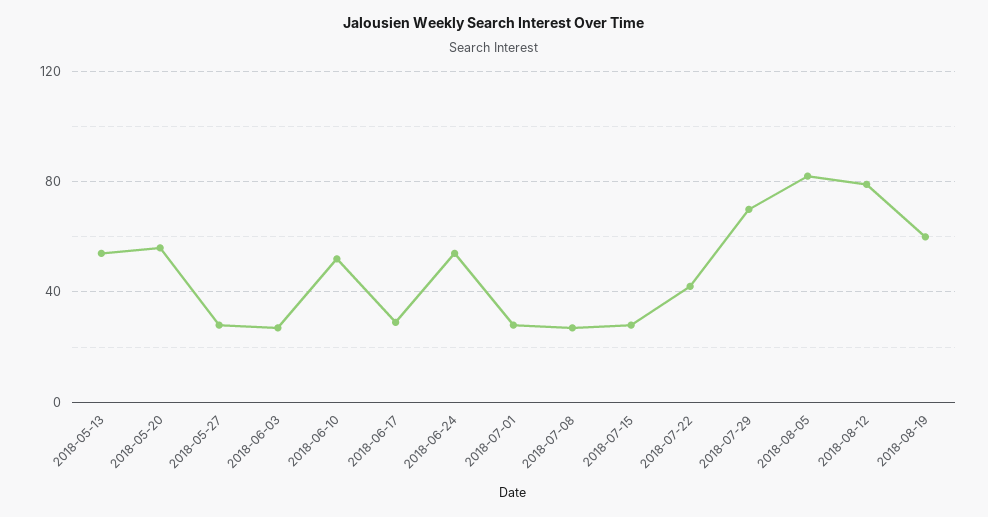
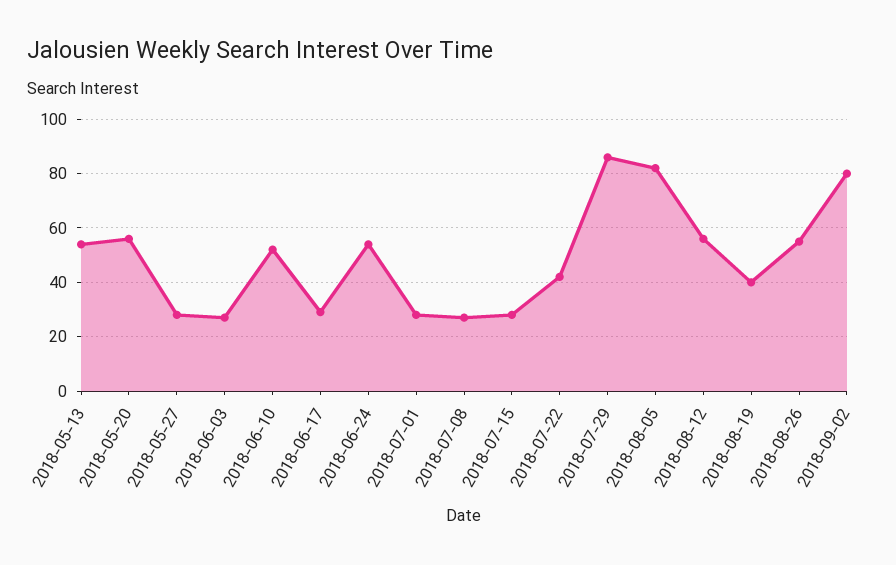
2018-07-29: 70 -> 85
2018-08-12: 80 -> 55
2018-08-19: 60 -> 40
2018-08-26: none -> 55
2018-09-02: none -> 80

